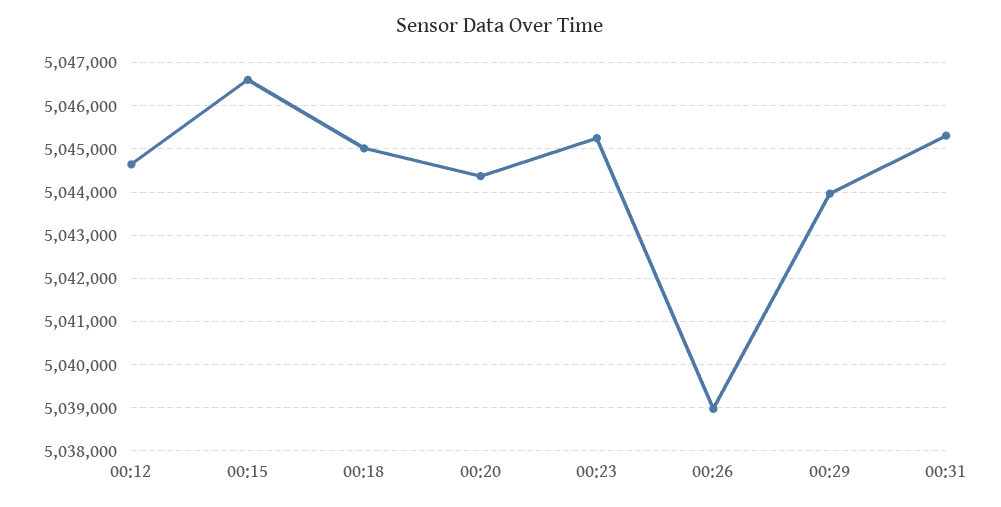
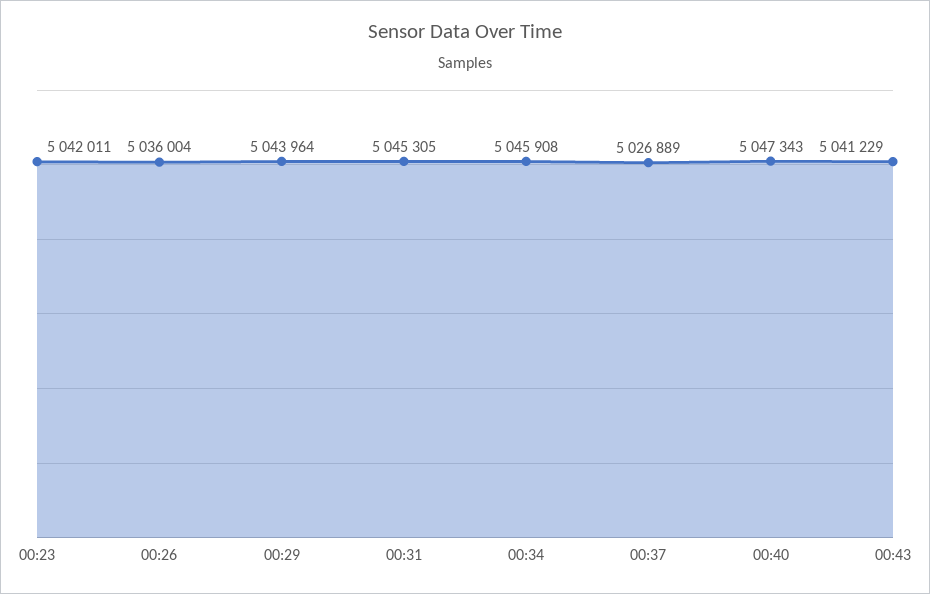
00:12: 5044600 -> none
00:15: 5046600 -> none
00:18: 5045000 -> none
00:20: 5044400 -> none
00:23: 5045200 -> 5042011
00:26: 5039000 -> 5036004
00:34: none -> 5045908
00:37: none -> 5026889
00:40: none -> 5047343
00:43: none -> 5041229

